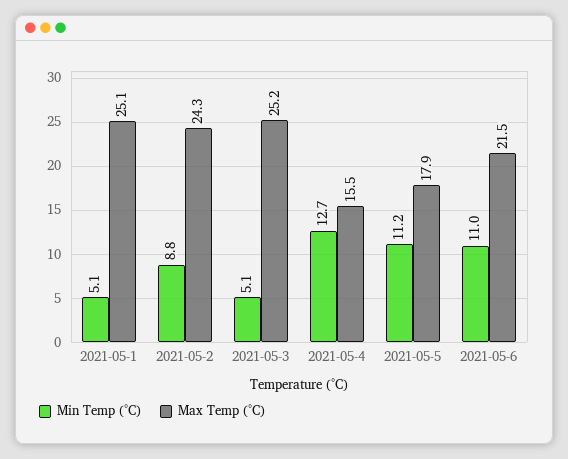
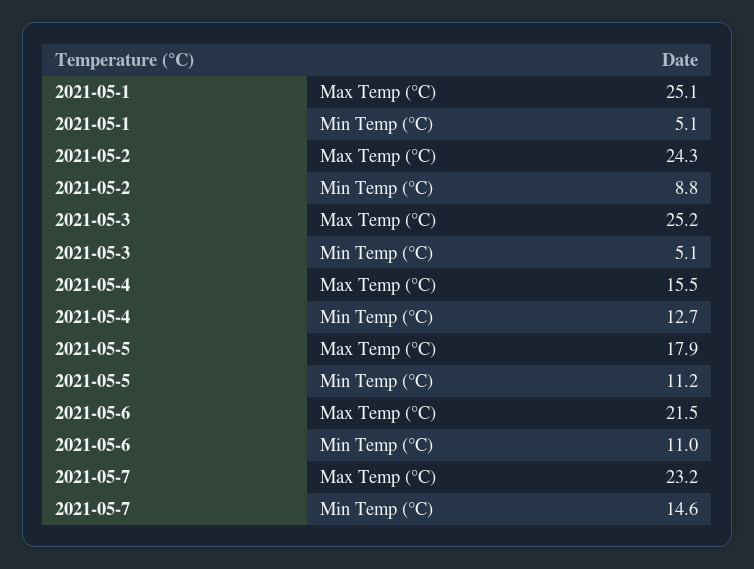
Max Temp (°C), 2021-05-7: none -> 23.2
Min Temp (°C), 2021-05-7: none -> 14.6

